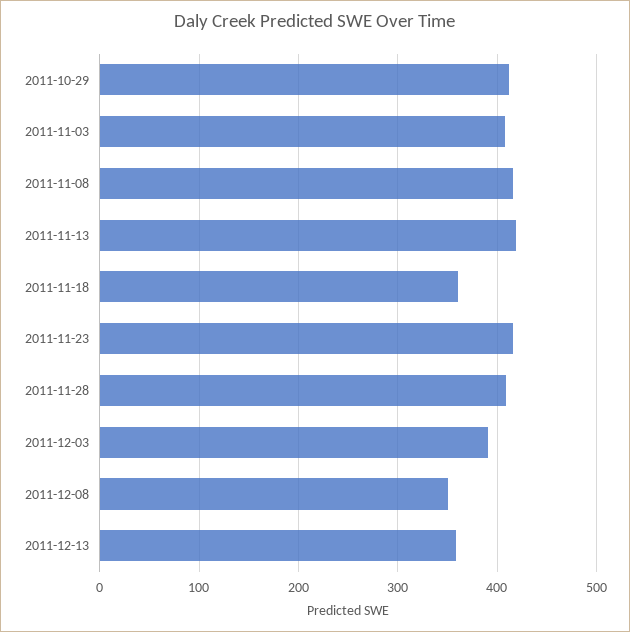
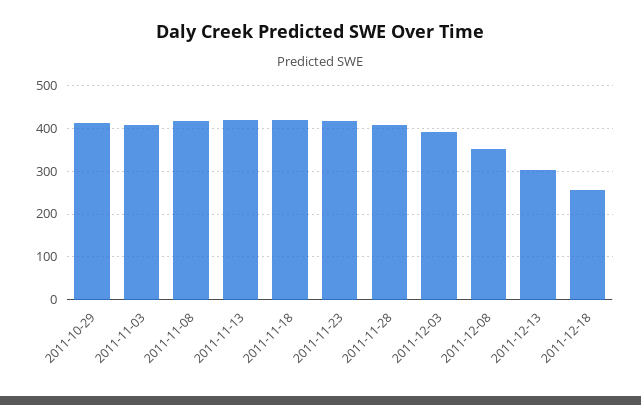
2011-11-18: 360 -> 420
2011-12-13: 360 -> 300
2011-12-18: none -> 260

